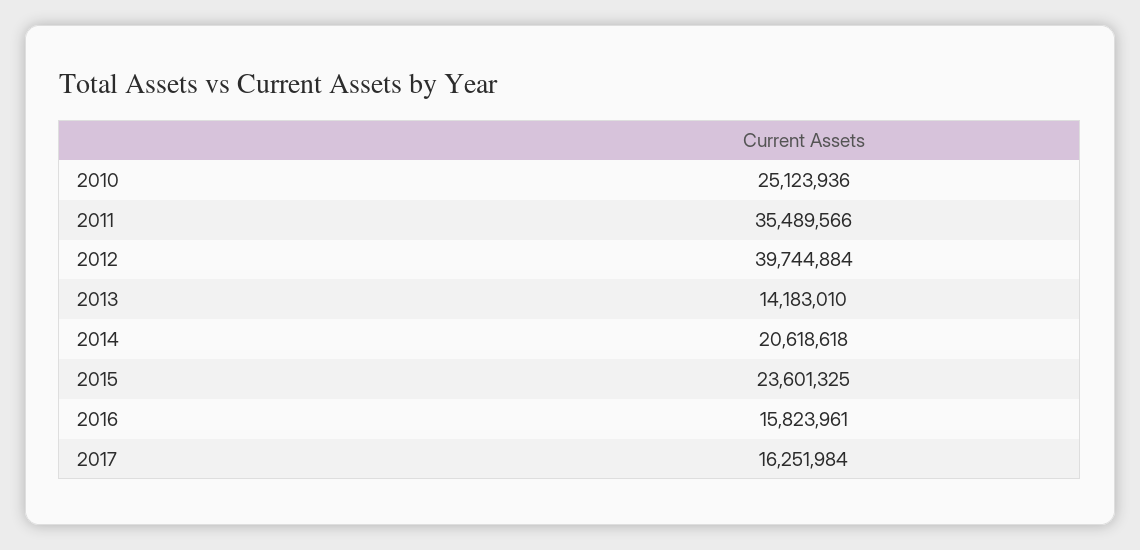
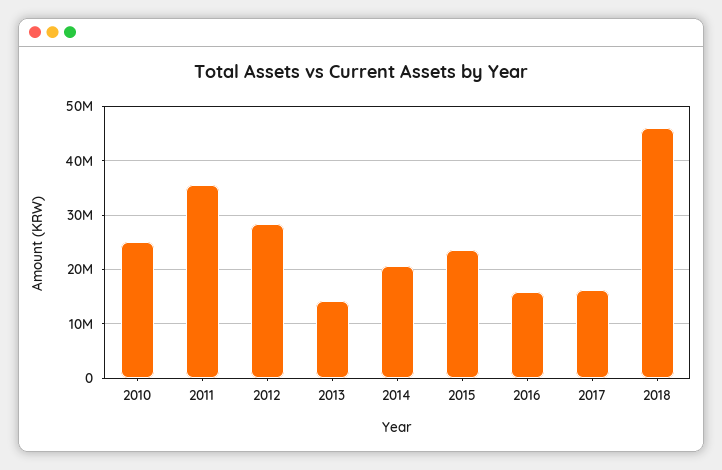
2012: 39744884 -> 28000000
2018: none -> 46000000

